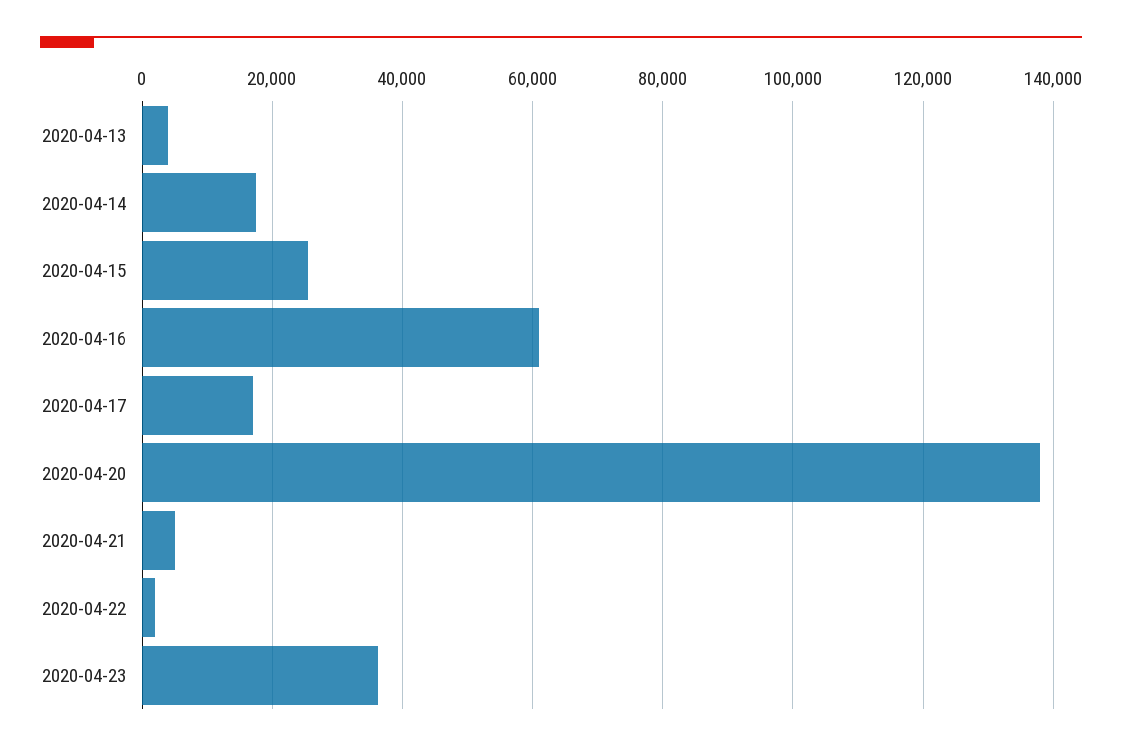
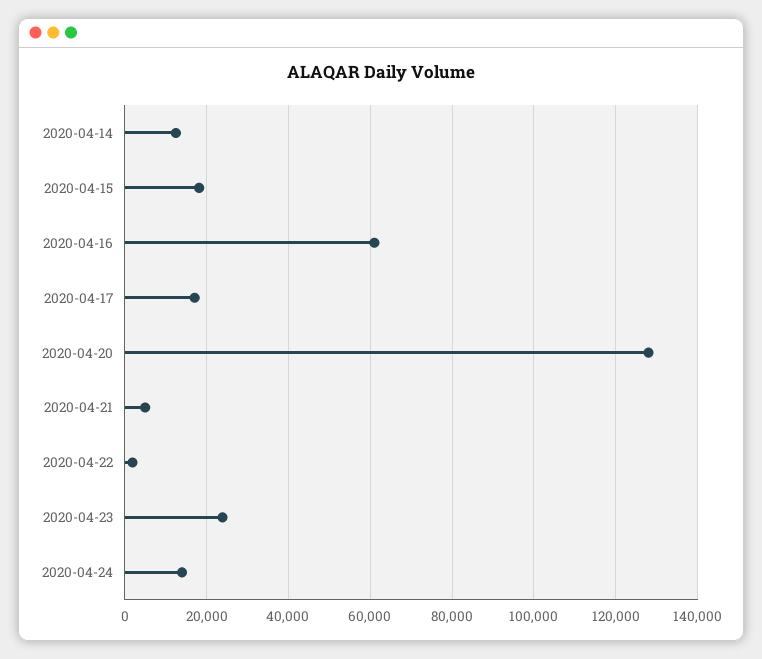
2020-04-13: 4000 -> none
2020-04-14: 18000 -> 12000
2020-04-15: 26000 -> 18000
2020-04-20: 138000 -> 128000
2020-04-23: 36000 -> 24000
2020-04-24: none -> 14000

